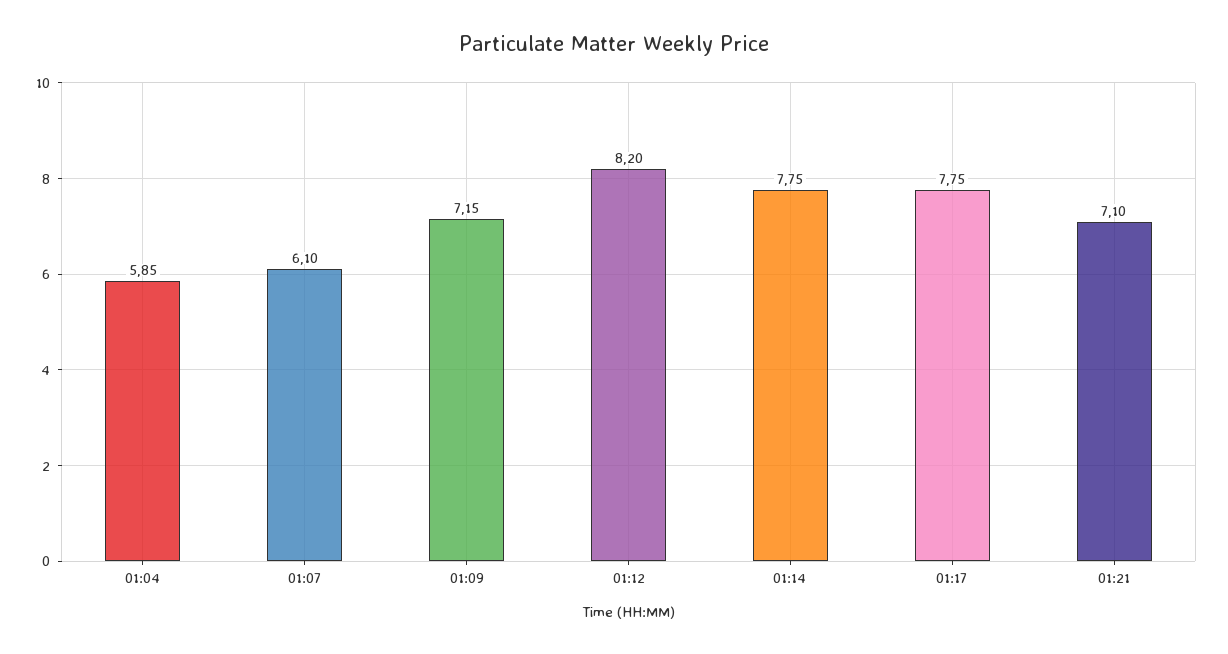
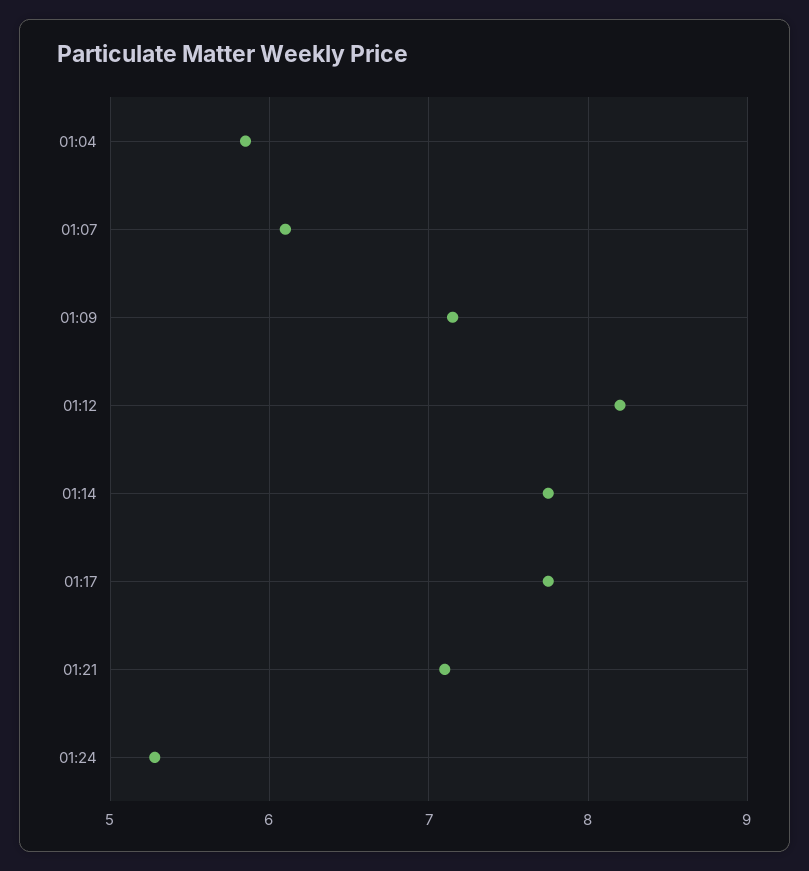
01:24: none -> 5.3

